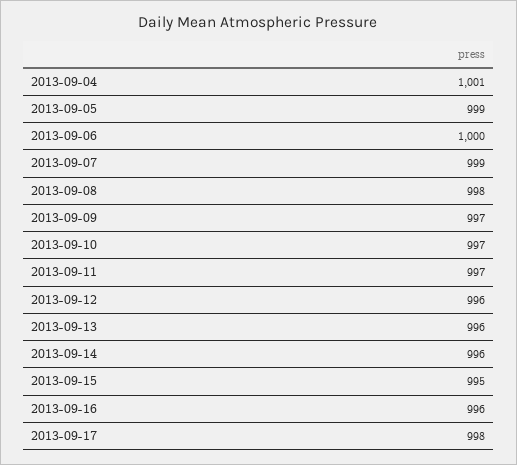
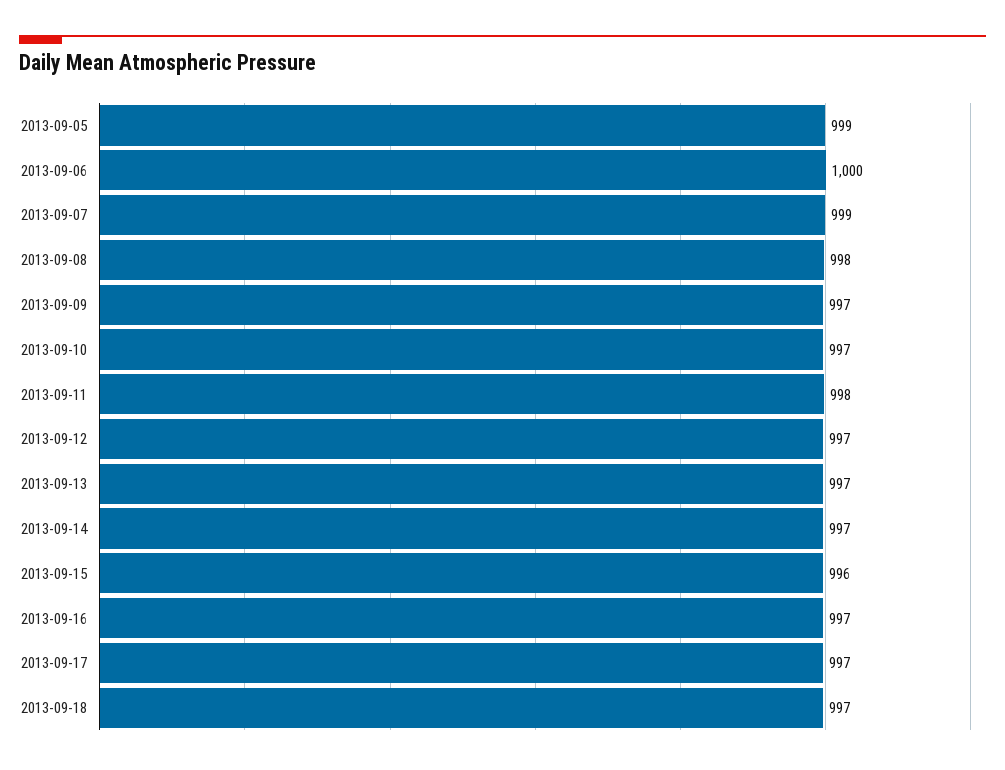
2013-09-04: 1001 -> none
2013-09-11: 997 -> 998
2013-09-12: 996 -> 997
2013-09-13: 996 -> 997
2013-09-14: 996 -> 997
2013-09-15: 995 -> 996
2013-09-16: 996 -> 997
2013-09-17: 998 -> 997
2013-09-18: none -> 997

